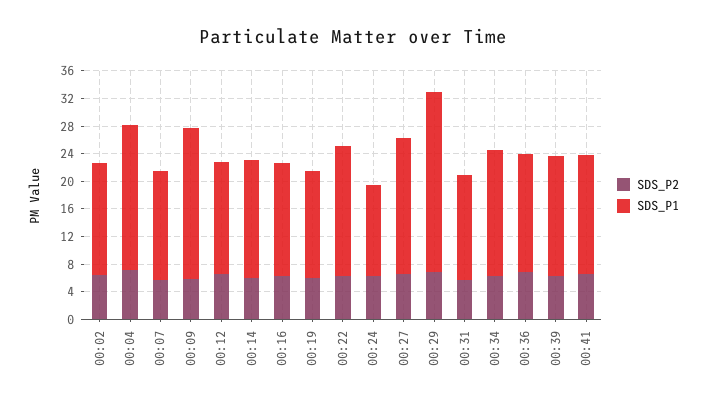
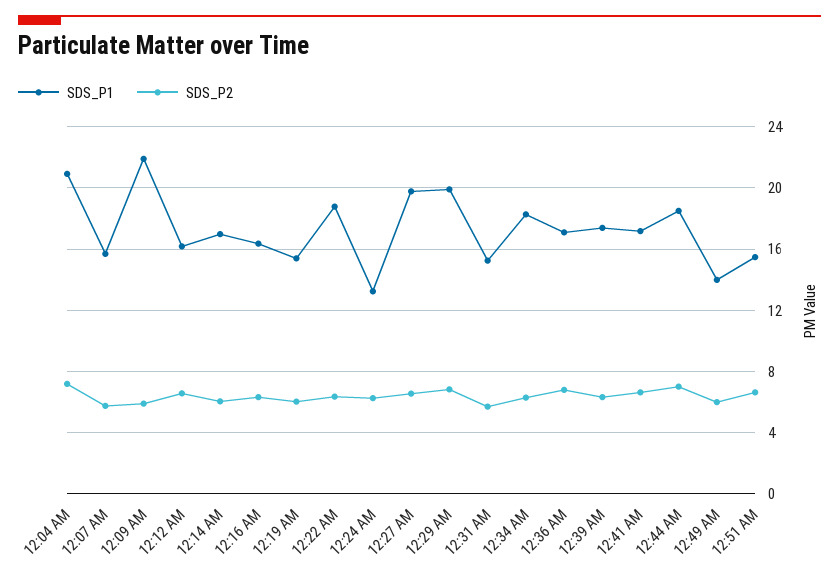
SDS_P2, 00:02: 6 -> none
SDS_P1, 00:02: 16 -> none
SDS_P1, 00:29: 26 -> 20
SDS_P1, 12:44 AM: none -> 18.5
SDS_P2, 12:44 AM: none -> 7
SDS_P1, 12:49 AM: none -> 14
SDS_P2, 12:49 AM: none -> 6
SDS_P1, 12:51 AM: none -> 15.5
SDS_P2, 12:51 AM: none -> 6.5

